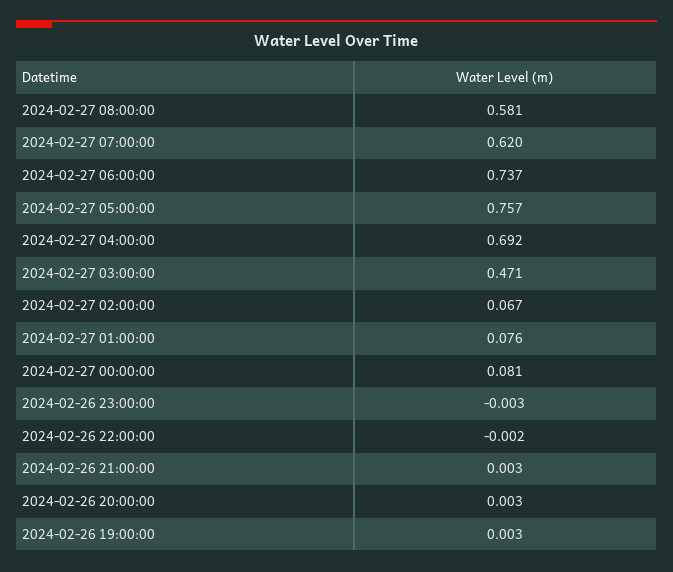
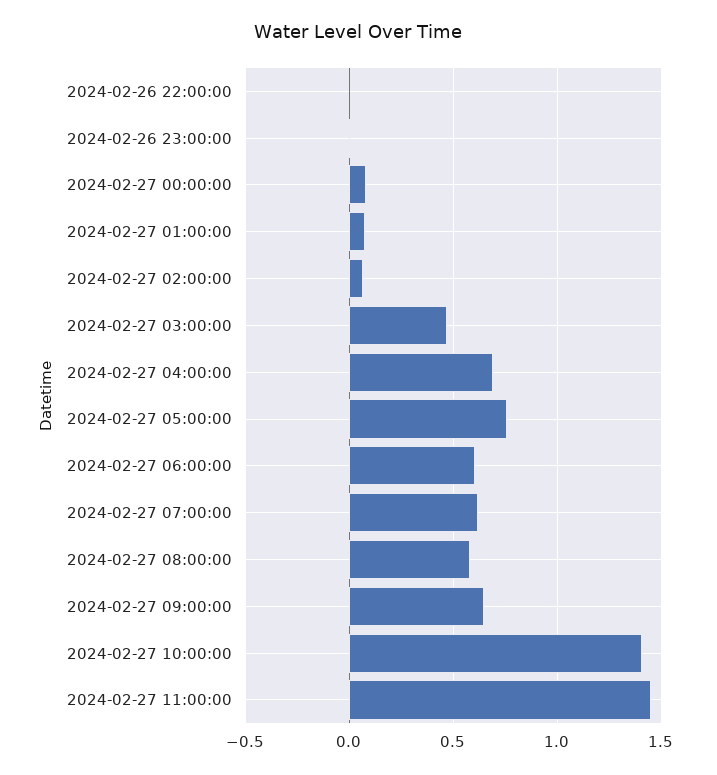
2024-02-27 06:00:00: 0.737 -> 0.6
2024-02-26 21:00:00: 0.003 -> none
2024-02-26 20:00:00: 0.003 -> none
2024-02-26 19:00:00: 0.003 -> none
2024-02-27 09:00:00: none -> 0.65
2024-02-27 10:00:00: none -> 1.4
2024-02-27 11:00:00: none -> 1.45

